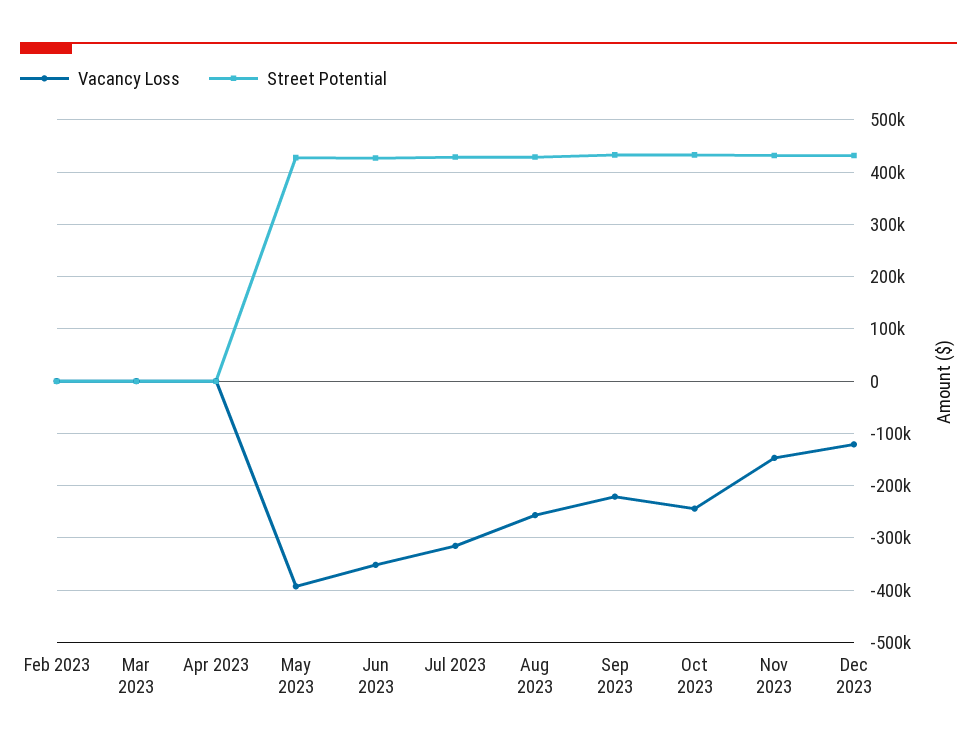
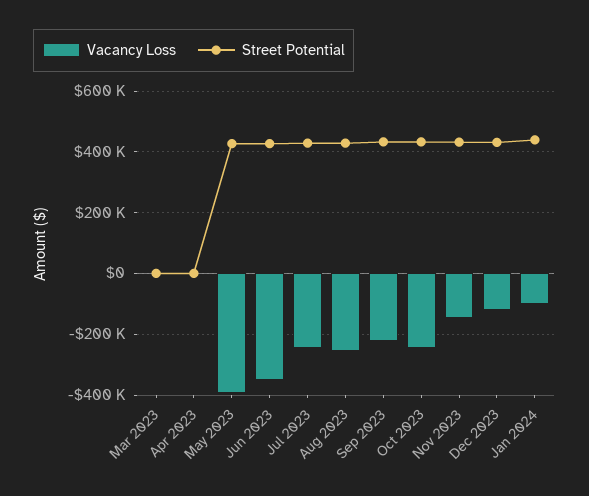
Vacancy Loss, Feb 2023: 0 -> none
Street Potential, Feb 2023: 0 -> none
Vacancy Loss, Jul 2023: -320000 -> -240000
Vacancy Loss, Jan 2024: none -> -100000
Street Potential, Jan 2024: none -> 440000

